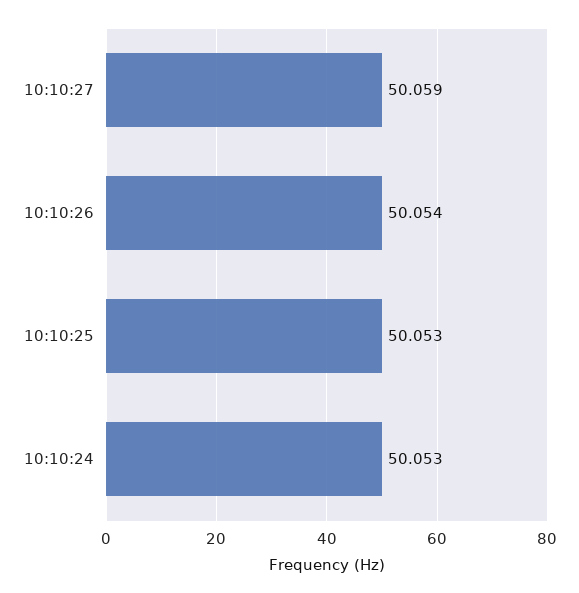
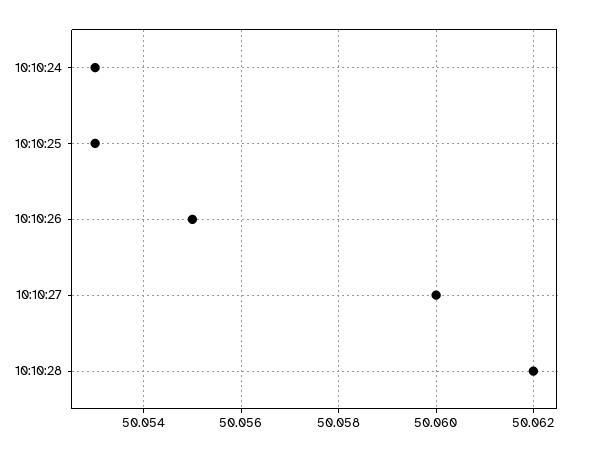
10:10:27: 50.059 -> 50.06
10:10:26: 50.054 -> 50.055
10:10:28: none -> 50.062

